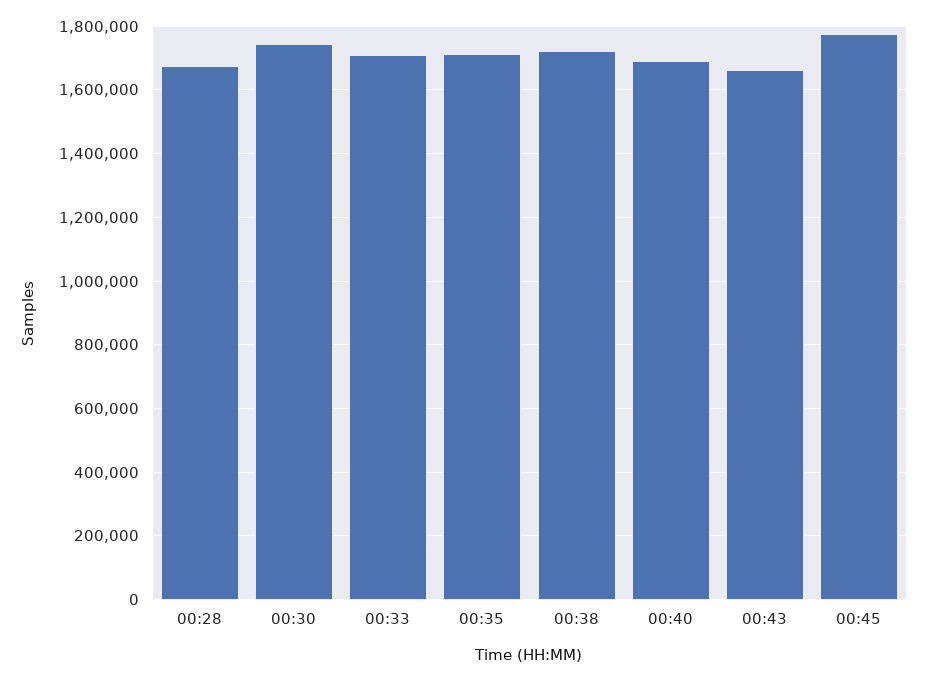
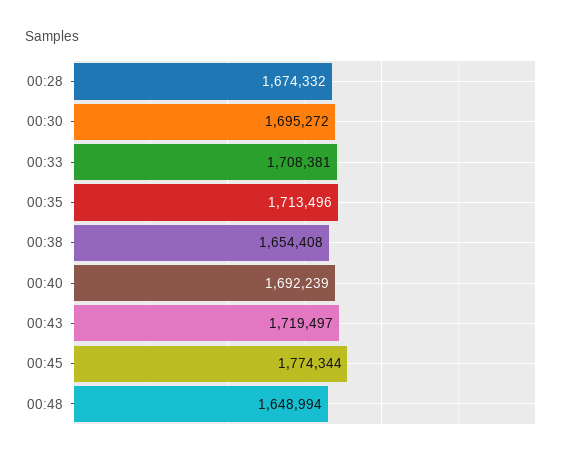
00:30: 1740000 -> 1695272
00:38: 1720000 -> 1654408
00:43: 1660000 -> 1719497
00:48: none -> 1648994

